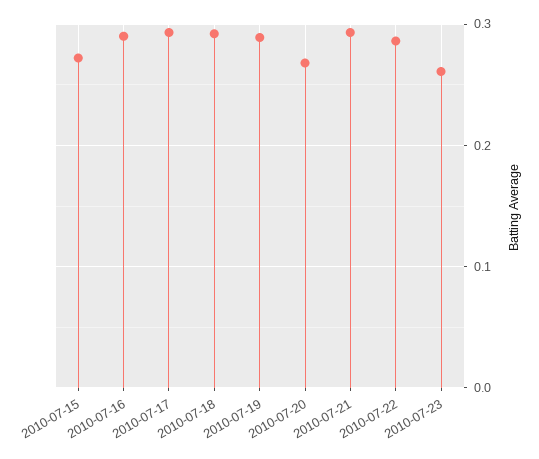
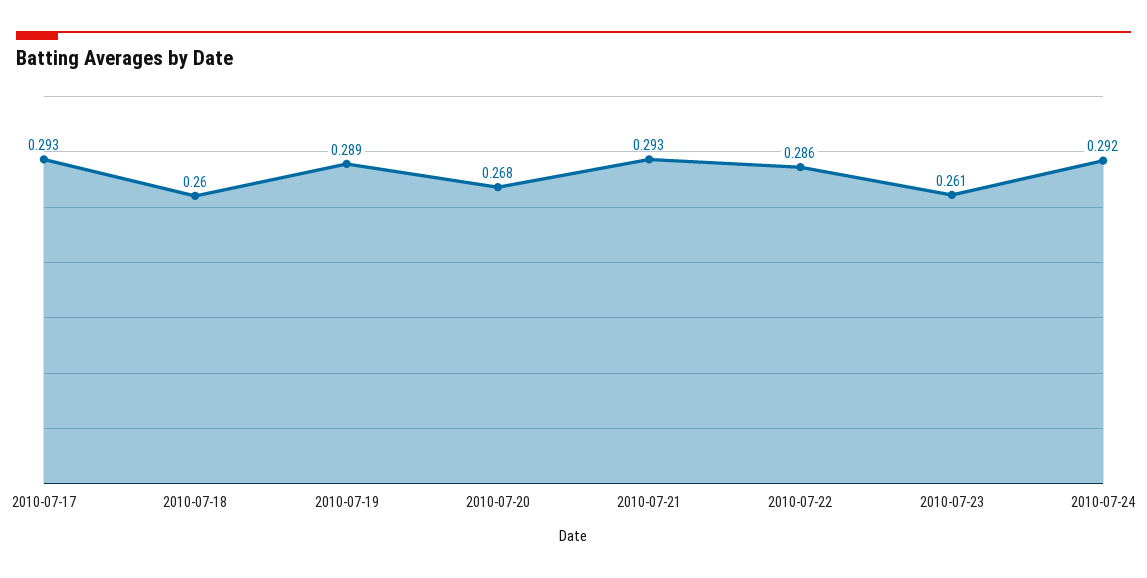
2010-07-15: 0.27 -> none
2010-07-16: 0.29 -> none
2010-07-18: 0.29 -> 0.26
2010-07-24: none -> 0.292

